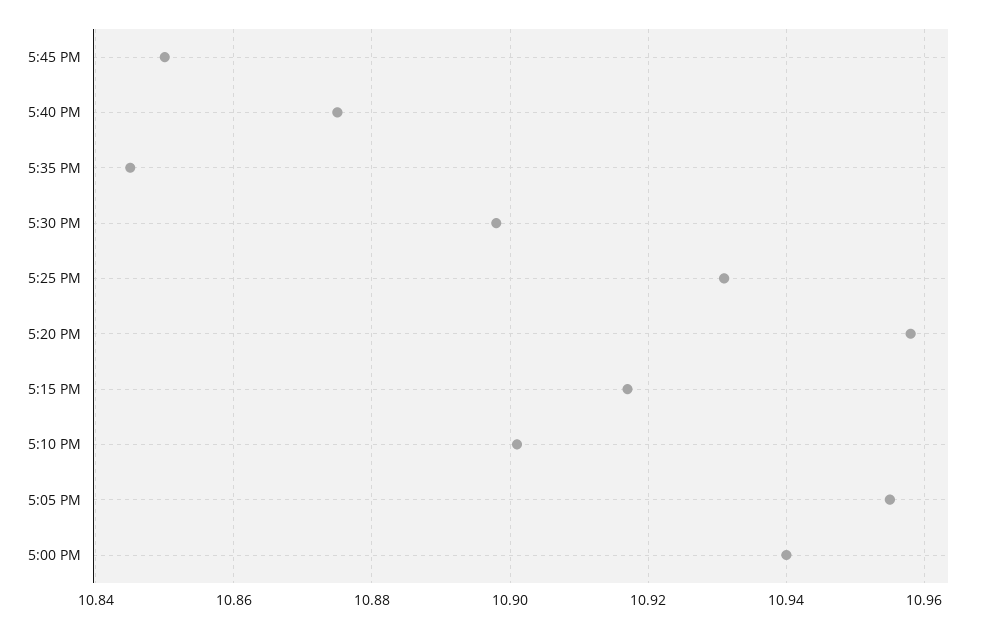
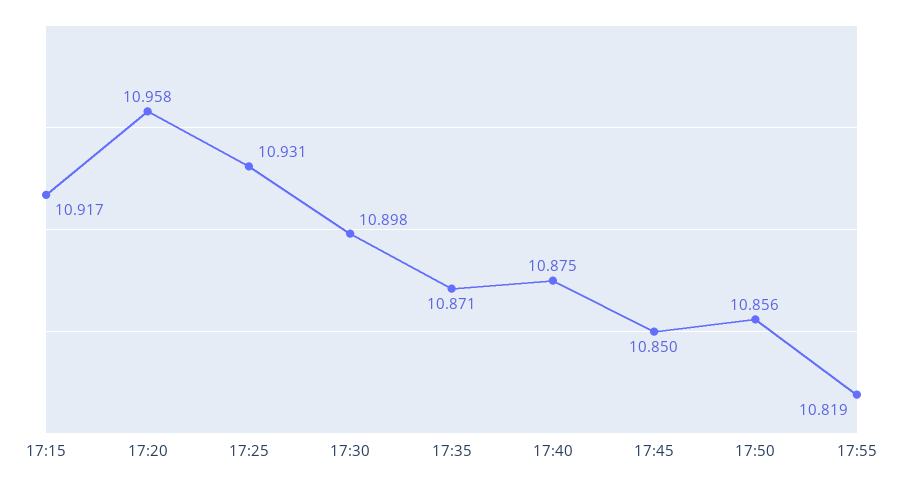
5:35 PM: 10.845 -> 10.871
5:10 PM: 10.9 -> none
5:05 PM: 10.955 -> none
5:00 PM: 10.94 -> none
17:50: none -> 10.856
17:55: none -> 10.819

